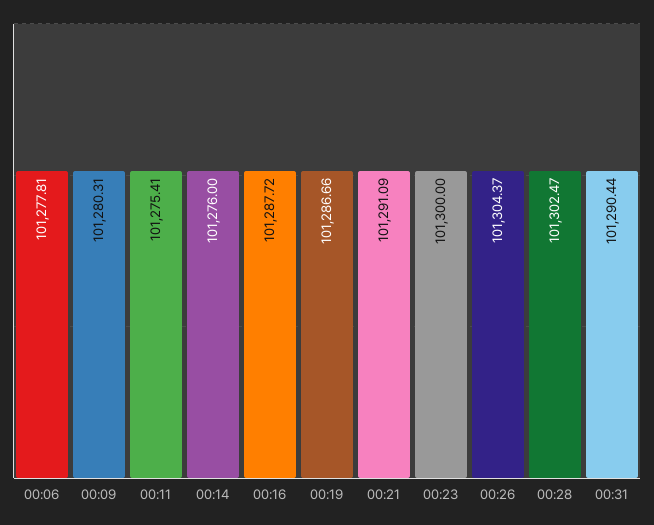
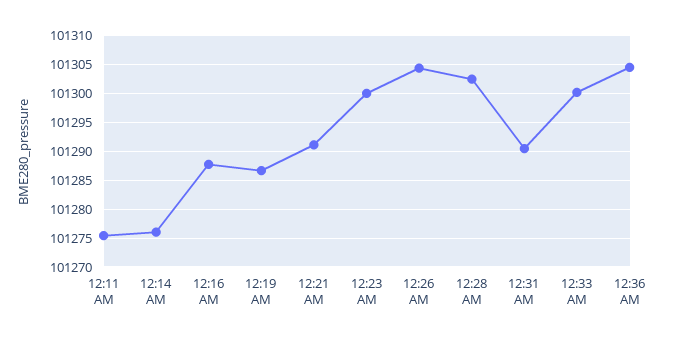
00:06: 101277.81 -> none
00:09: 101280.31 -> none
12:33 AM: none -> 101300
12:36 AM: none -> 101305

